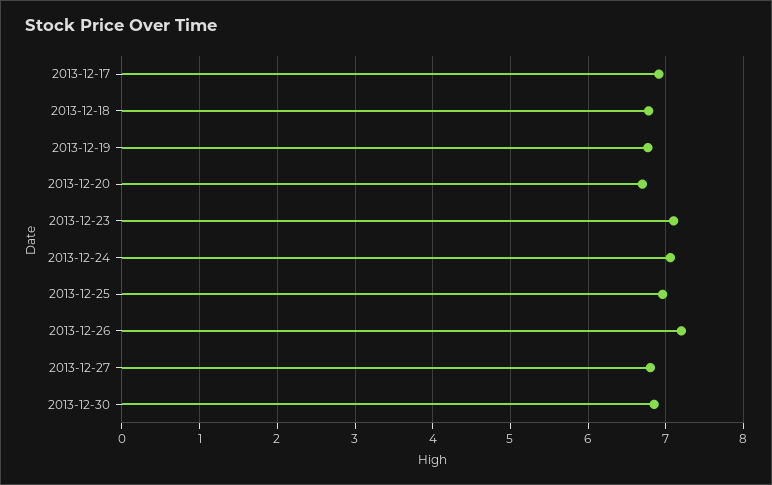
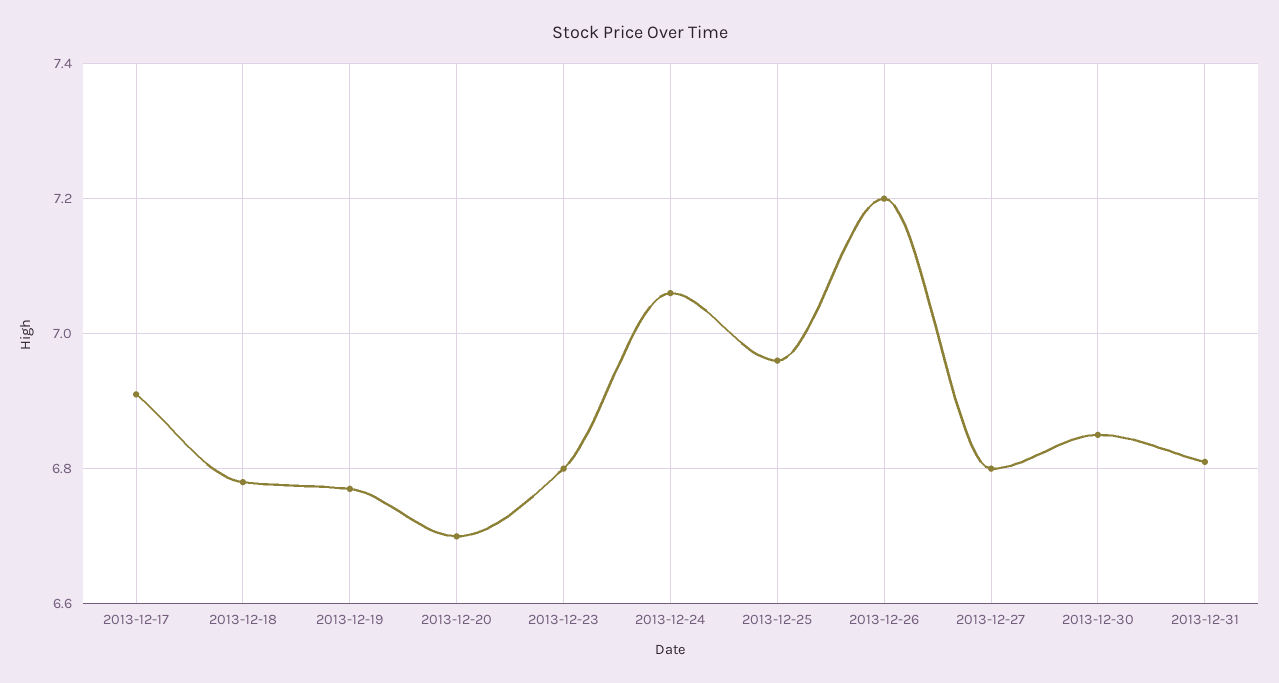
2013-12-23: 7.1 -> 6.8
2013-12-31: none -> 6.8

